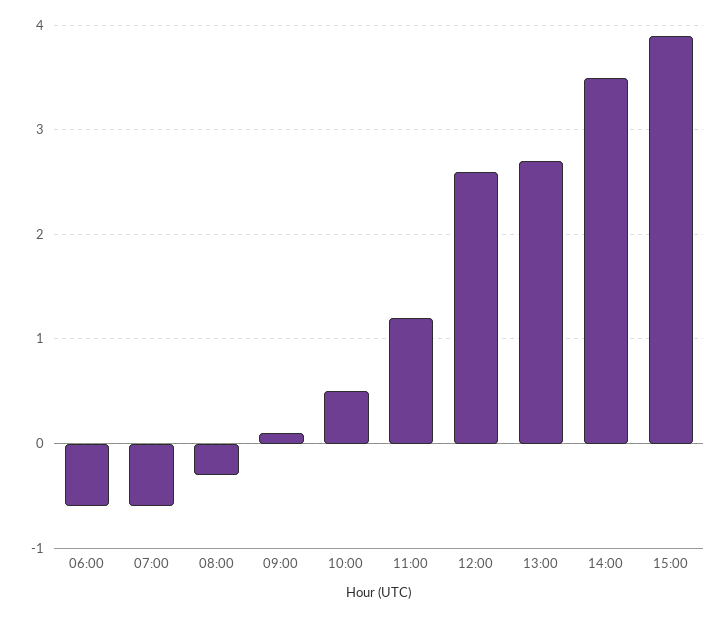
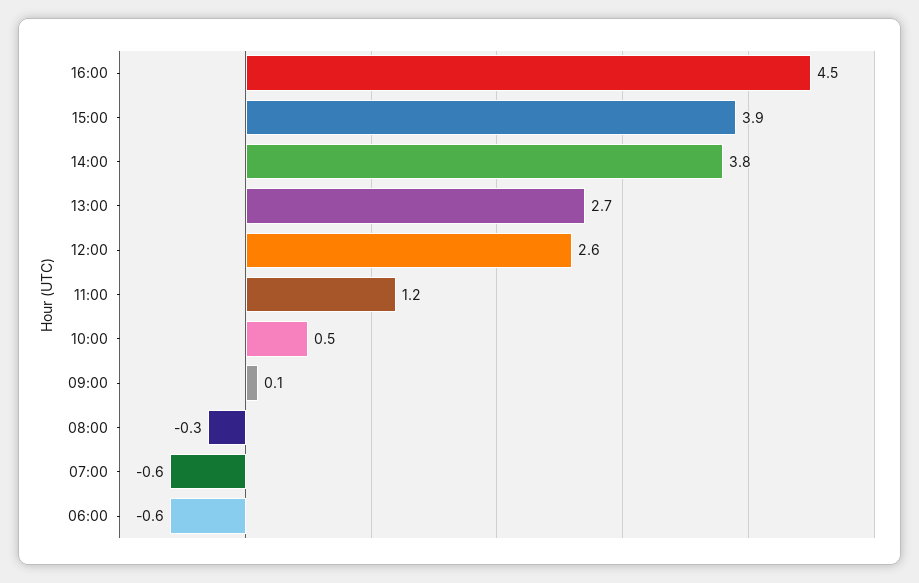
14:00: 3.5 -> 3.8
16:00: none -> 4.5

